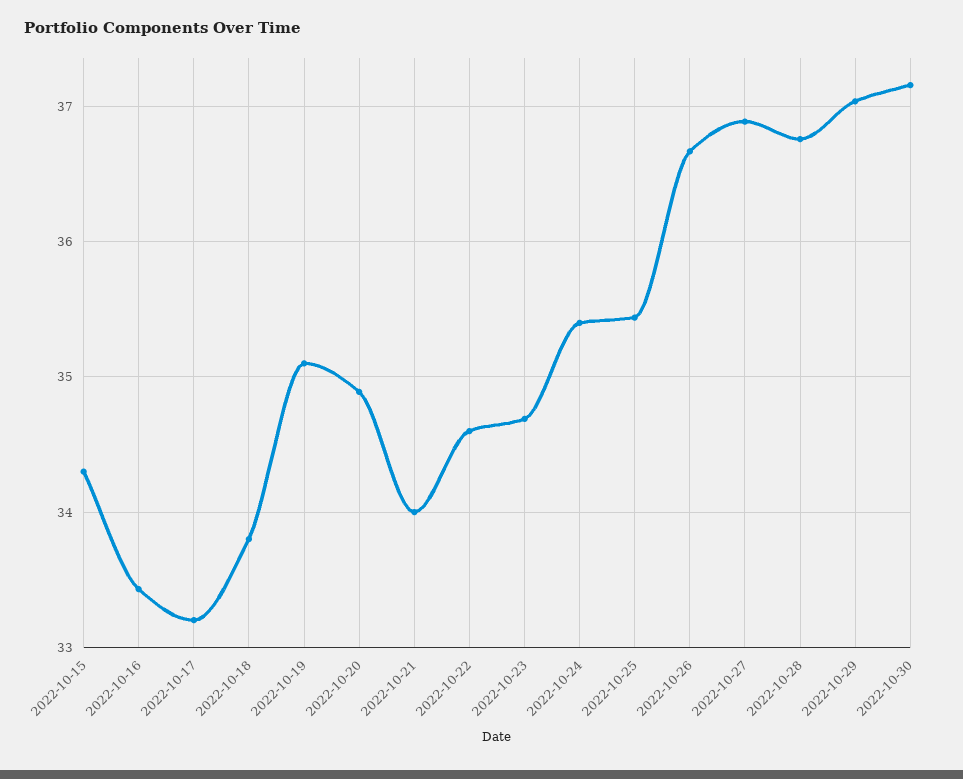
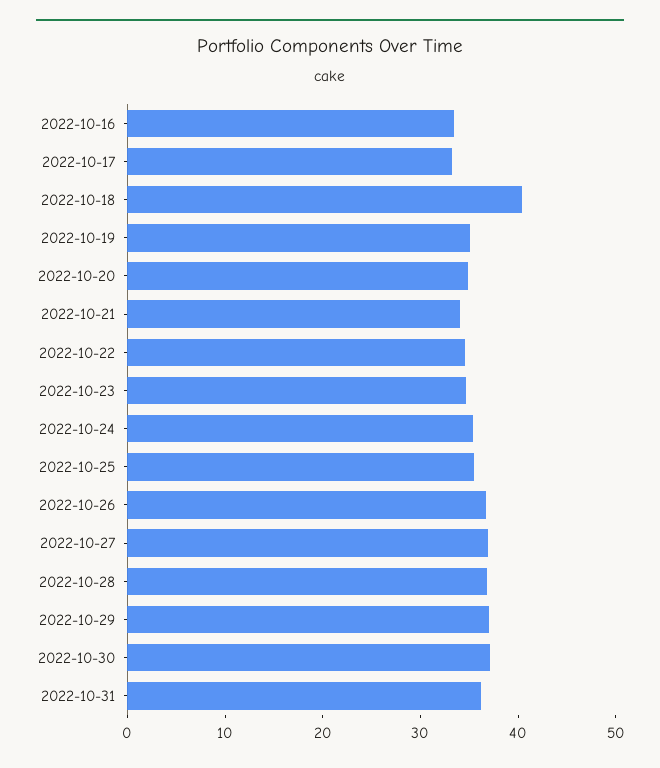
2022-10-15: 34.3 -> none
2022-10-18: 33.8 -> 40
2022-10-31: none -> 36

